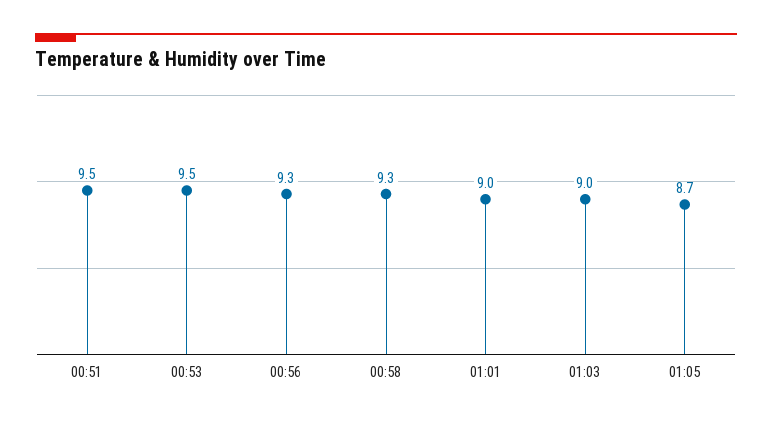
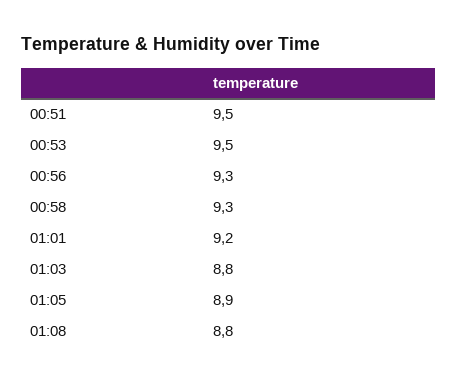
01:01: 9 -> 9.2
01:03: 9 -> 8.8
01:05: 8.7 -> 8.9
01:08: none -> 8.8

